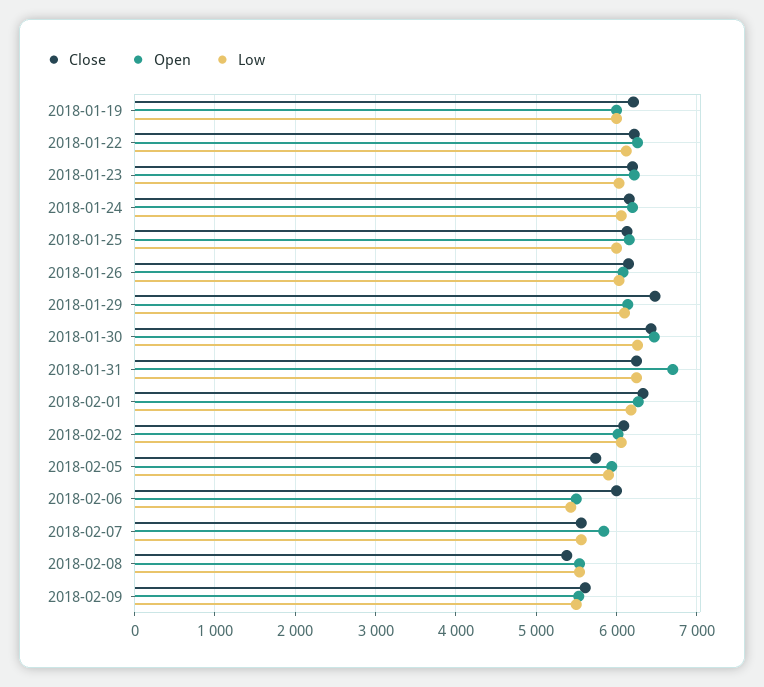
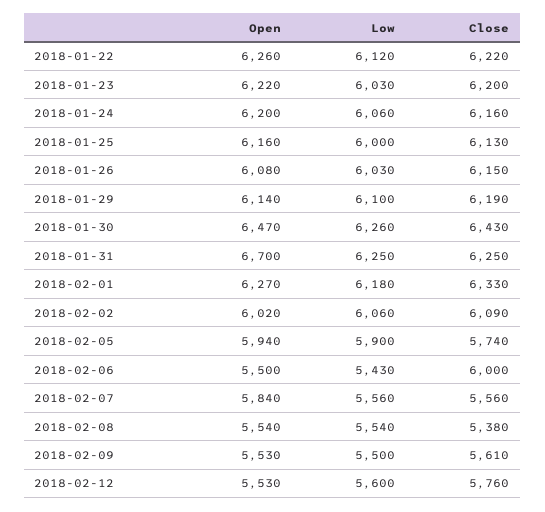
Close, 2018-01-19: 6200 -> none
Open, 2018-01-19: 6000 -> none
Low, 2018-01-19: 6000 -> none
Close, 2018-01-29: 6500 -> 6190
Open, 2018-02-12: none -> 5530
Low, 2018-02-12: none -> 5600
Close, 2018-02-12: none -> 5760

